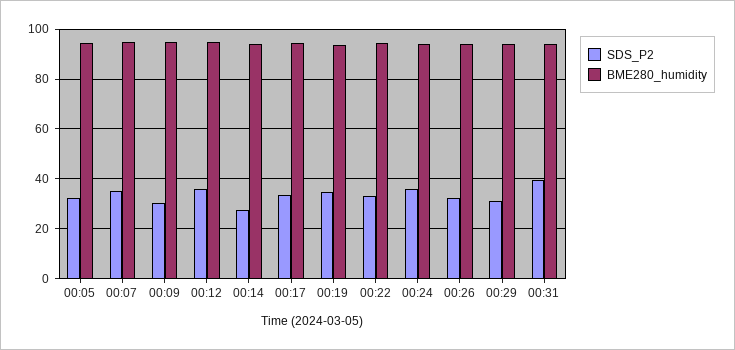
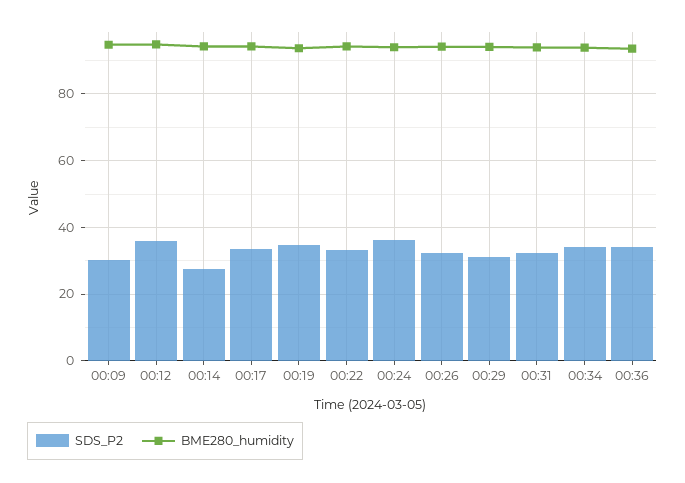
SDS_P2, 00:05: 32.5 -> none
BME280_humidity, 00:05: 95 -> none
SDS_P2, 00:07: 35 -> none
BME280_humidity, 00:07: 95 -> none
SDS_P2, 00:31: 40 -> 32
SDS_P2, 00:34: none -> 34
BME280_humidity, 00:34: none -> 94
SDS_P2, 00:36: none -> 34
BME280_humidity, 00:36: none -> 94

